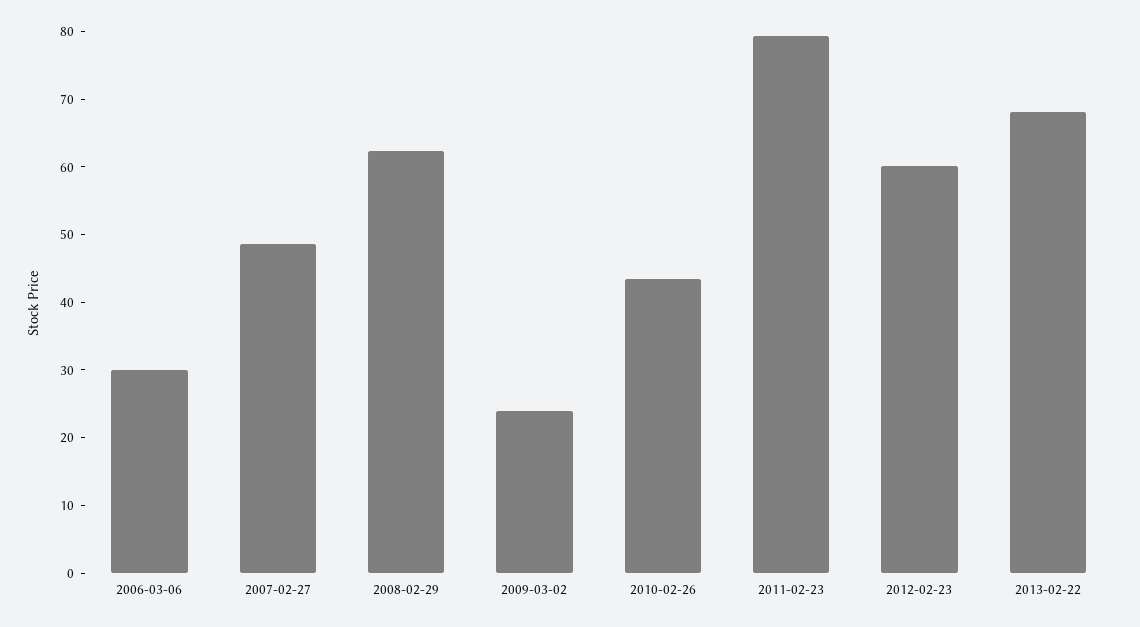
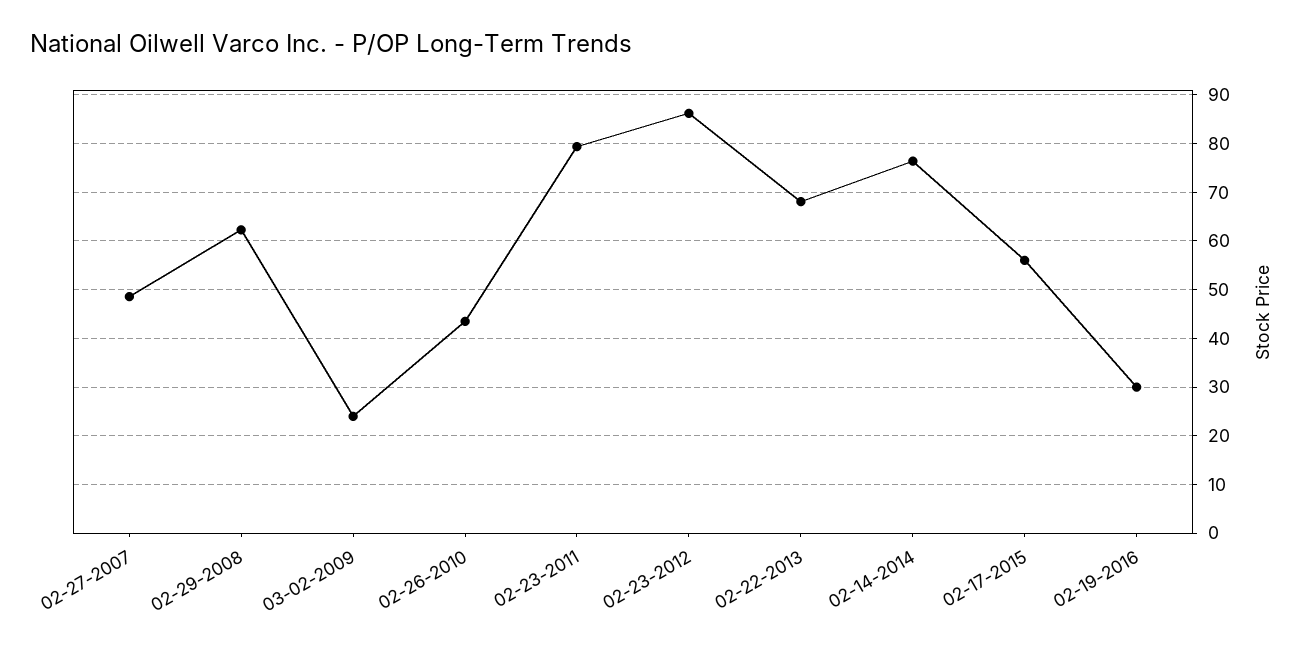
2006-03-06: 30 -> none
2012-02-23: 60 -> 86
02-14-2014: none -> 76
02-17-2015: none -> 56
02-19-2016: none -> 30

